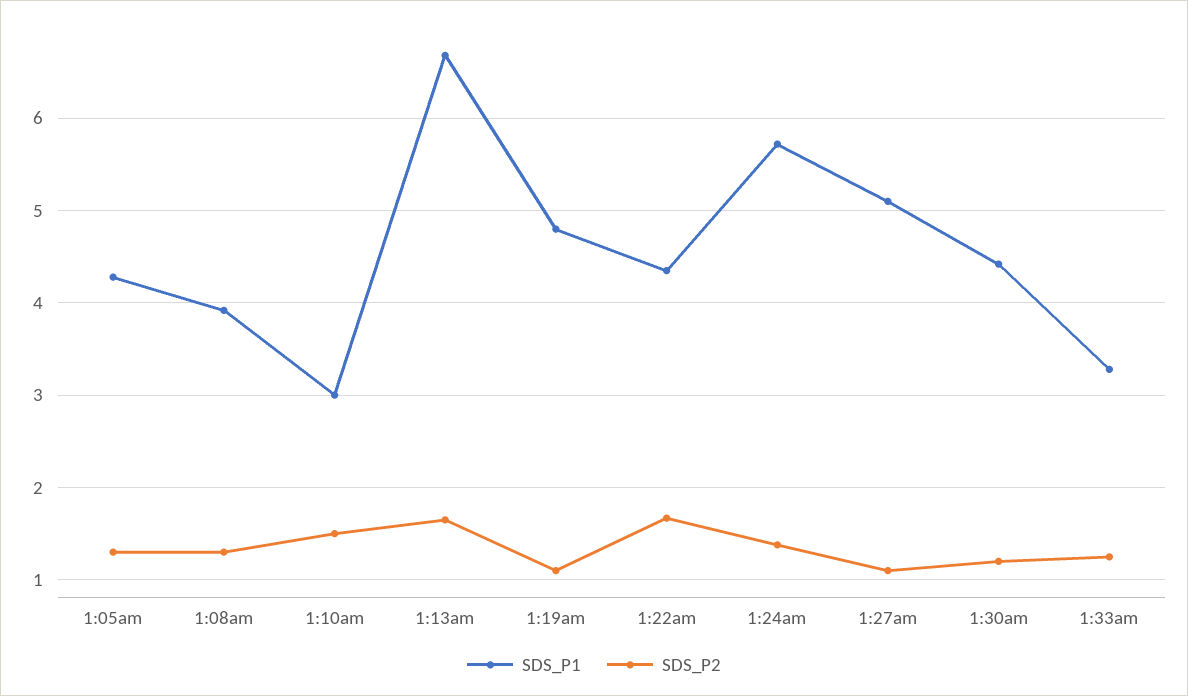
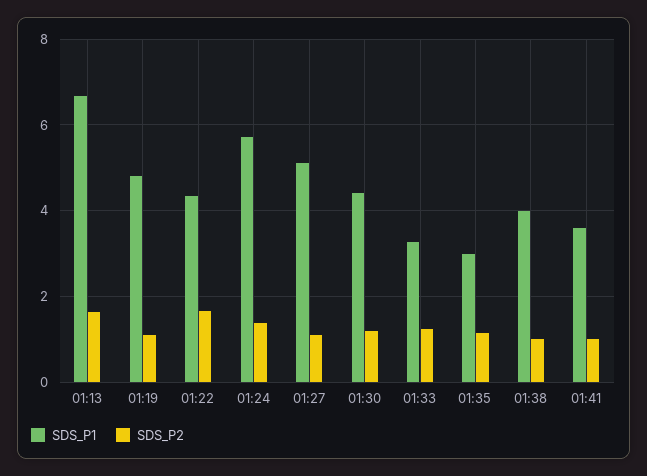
SDS_P1, 1:05am: 4.3 -> none
SDS_P2, 1:05am: 1.3 -> none
SDS_P1, 1:08am: 3.9 -> none
SDS_P2, 1:08am: 1.3 -> none
SDS_P1, 1:10am: 3 -> none
SDS_P2, 1:10am: 1.5 -> none
SDS_P1, 01:35: none -> 3
SDS_P2, 01:35: none -> 1.2
SDS_P1, 01:38: none -> 4
SDS_P2, 01:38: none -> 1
SDS_P1, 01:41: none -> 3.6
SDS_P2, 01:41: none -> 1

